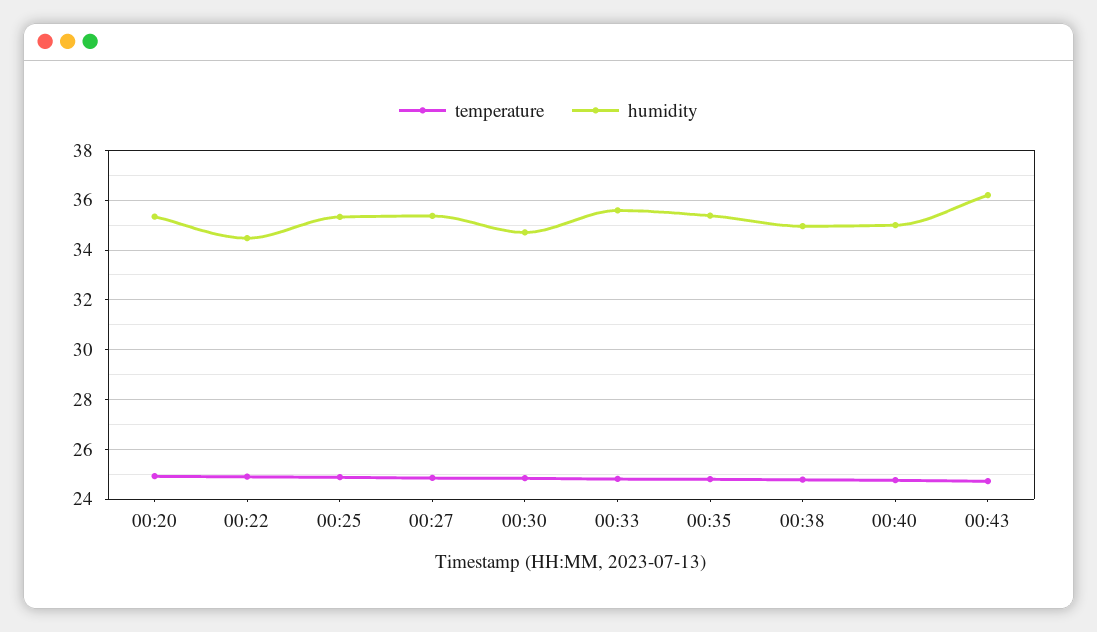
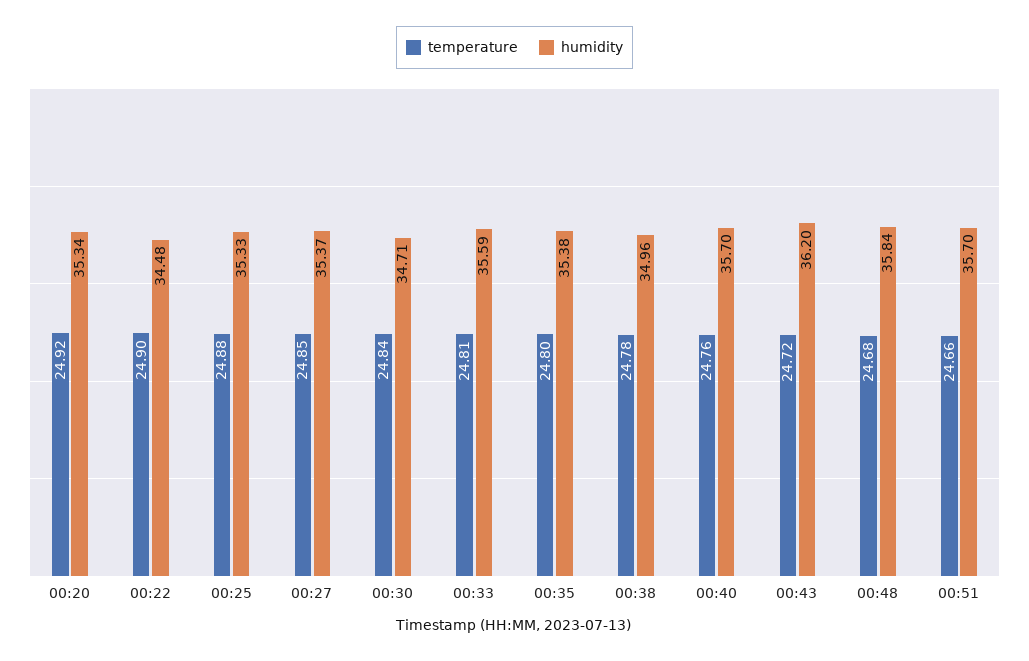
humidity, 00:40: 35 -> 35.7
temperature, 00:48: none -> 24.68
humidity, 00:48: none -> 35.84
temperature, 00:51: none -> 24.66
humidity, 00:51: none -> 35.7

